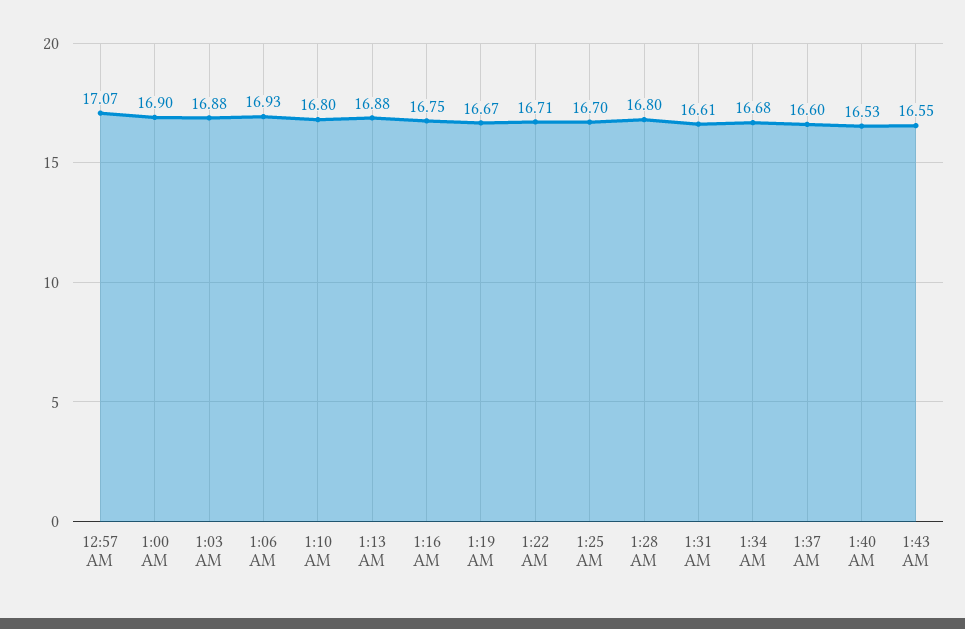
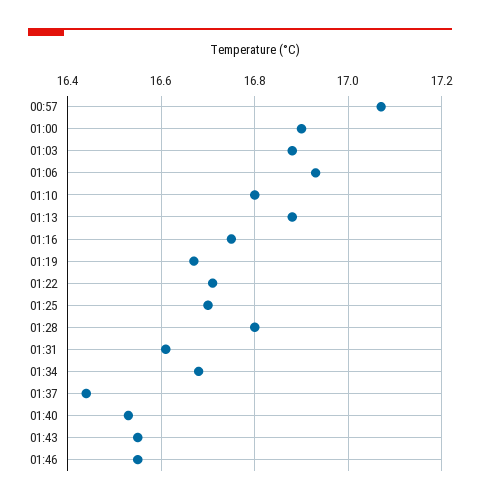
1:37 AM: 16.6 -> 16.45
01:46: none -> 16.55

